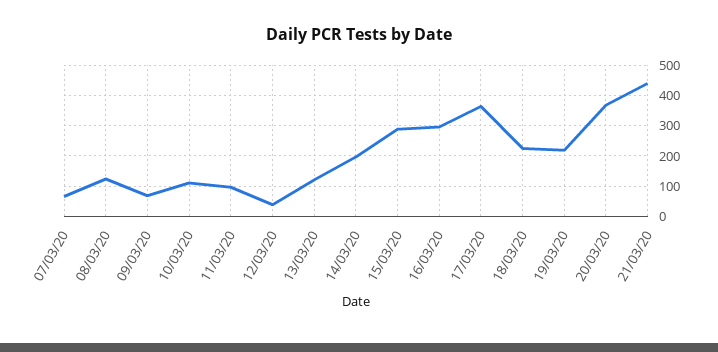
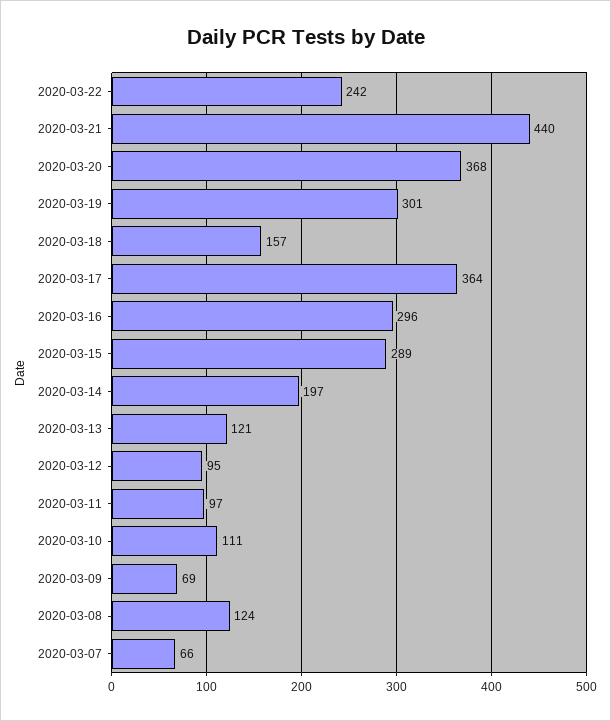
12/03/20: 40 -> 95
18/03/20: 220 -> 157
19/03/20: 220 -> 301
2020-03-22: none -> 242

